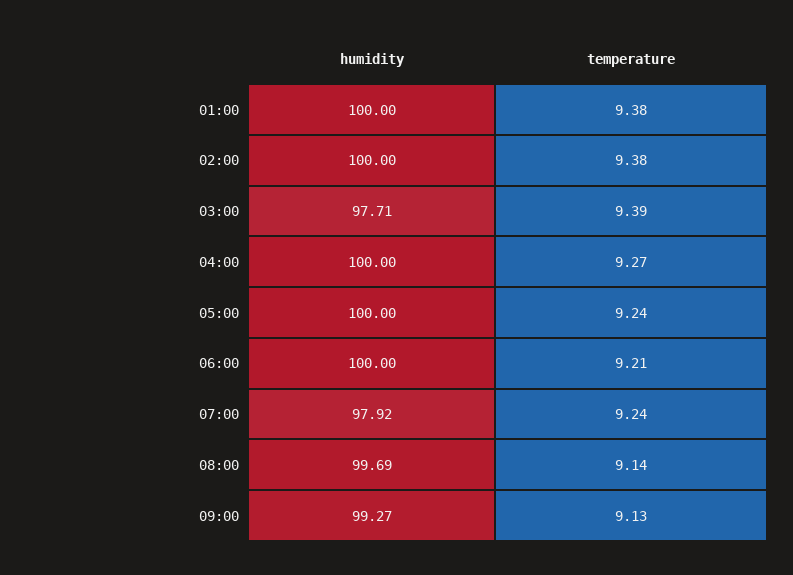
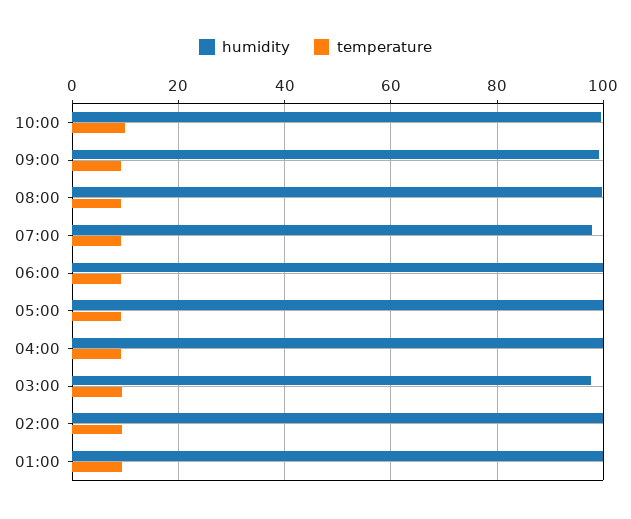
humidity, 10:00: none -> 100
temperature, 10:00: none -> 10

